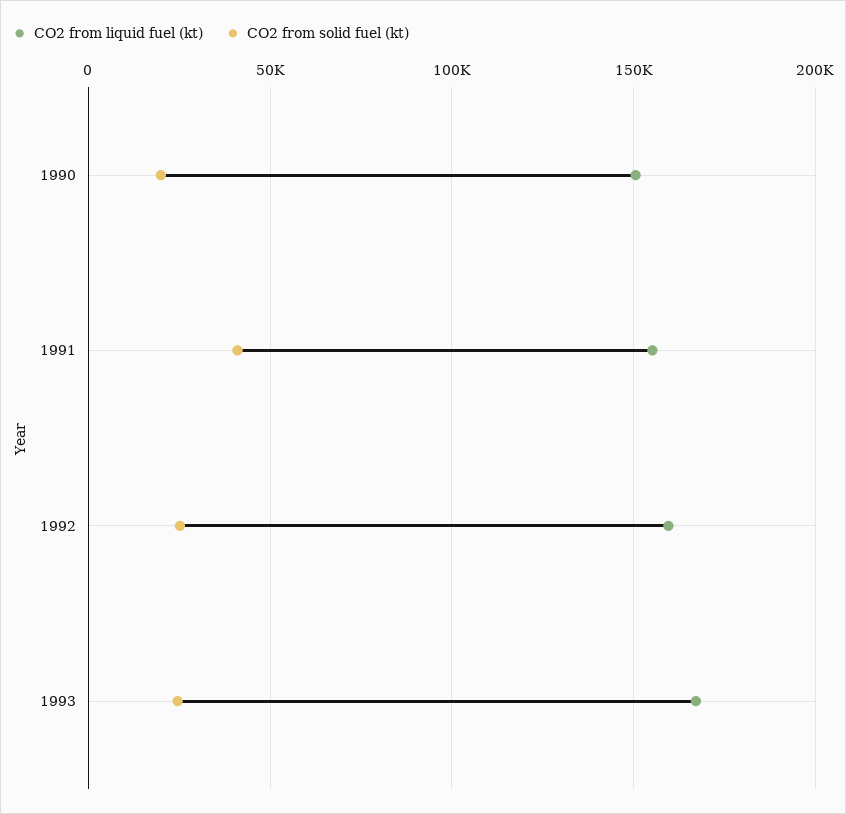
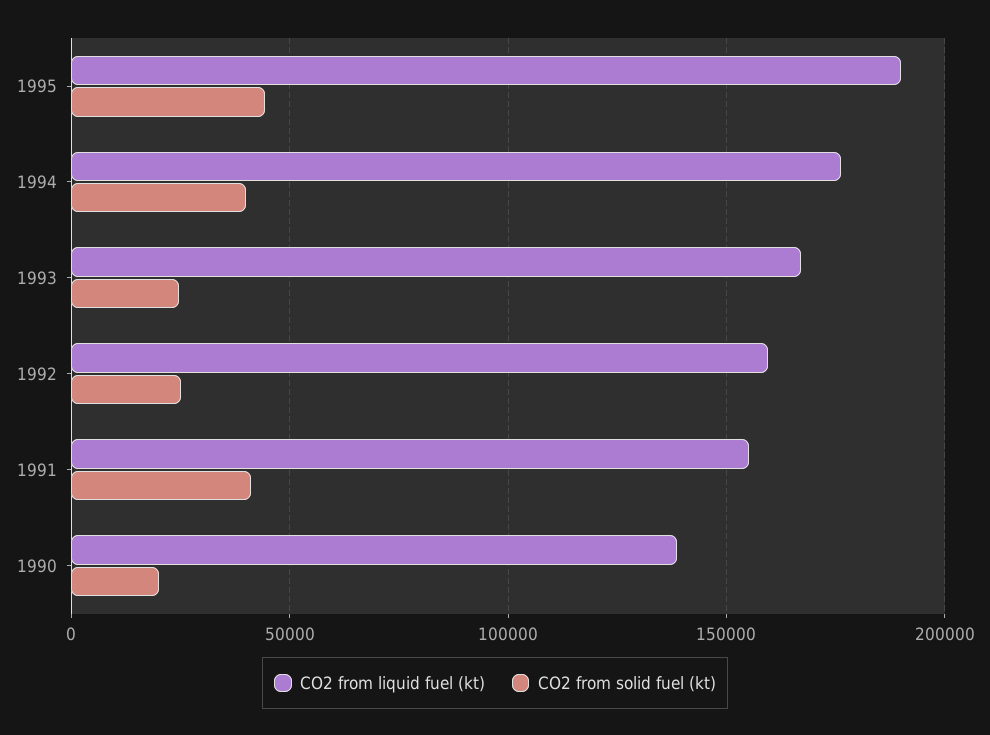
CO2 from liquid fuel (kt), 1990: 150000 -> 140000
CO2 from liquid fuel (kt), 1995: none -> 190000
CO2 from solid fuel (kt), 1995: none -> 45000
CO2 from liquid fuel (kt), 1994: none -> 175000
CO2 from solid fuel (kt), 1994: none -> 40000

